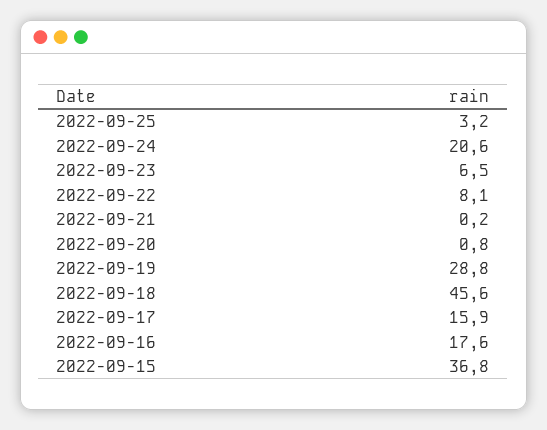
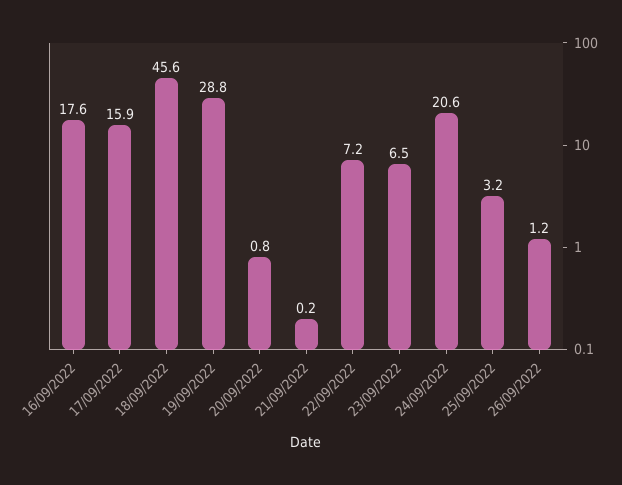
2022-09-22: 8.1 -> 7.2
2022-09-15: 36.8 -> none
26/09/2022: none -> 1.2

